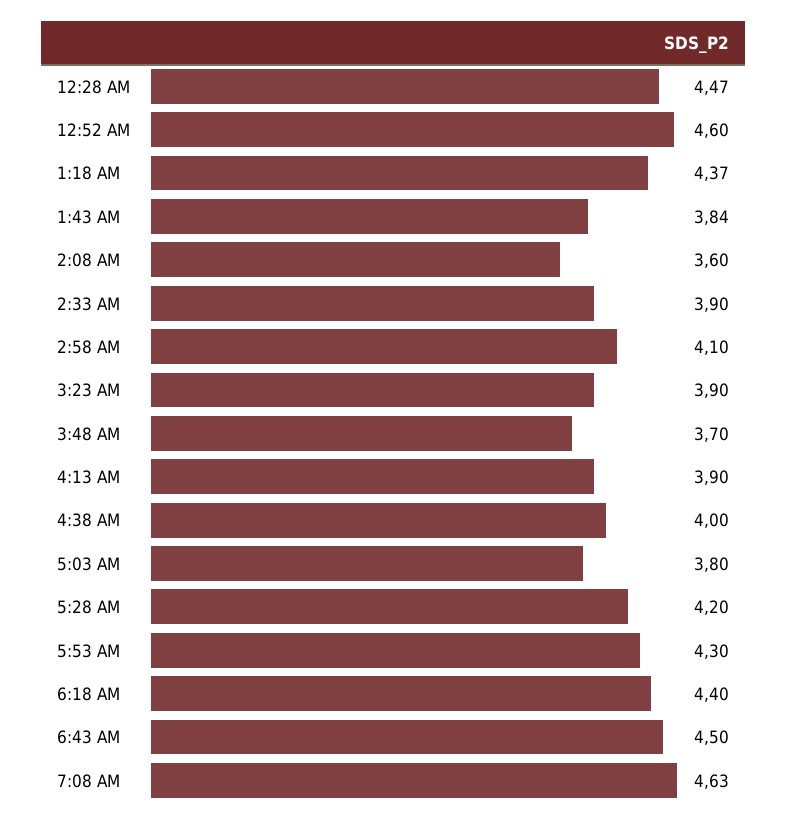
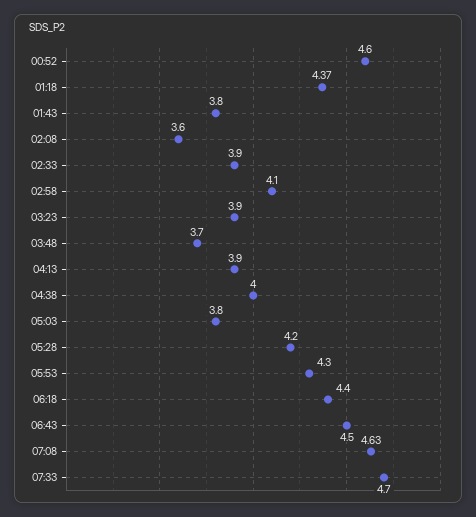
12:28 AM: 4.47 -> none
1:43 AM: 3.84 -> 3.8
07:33: none -> 4.7

